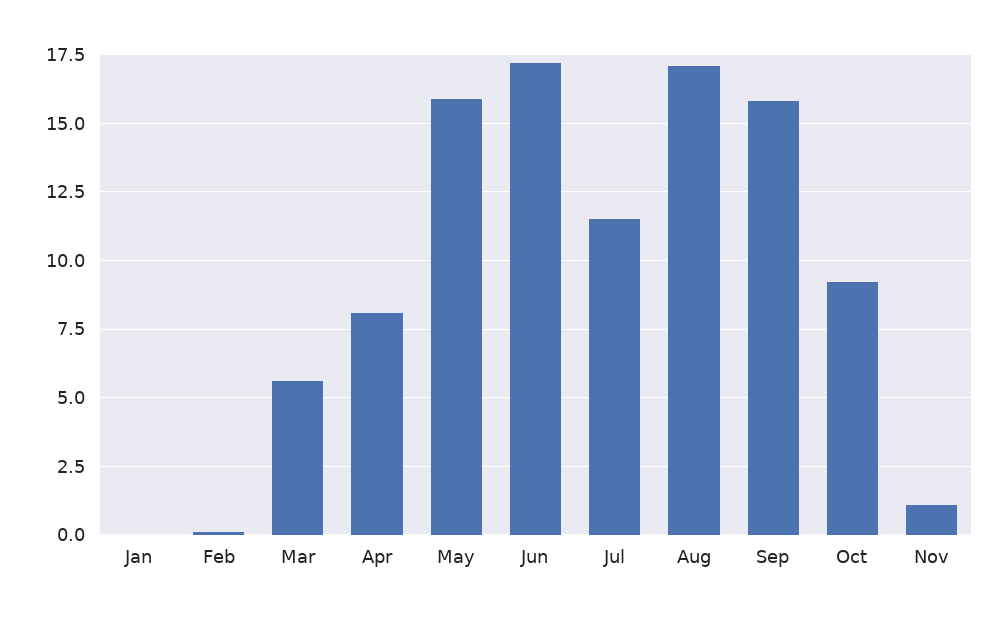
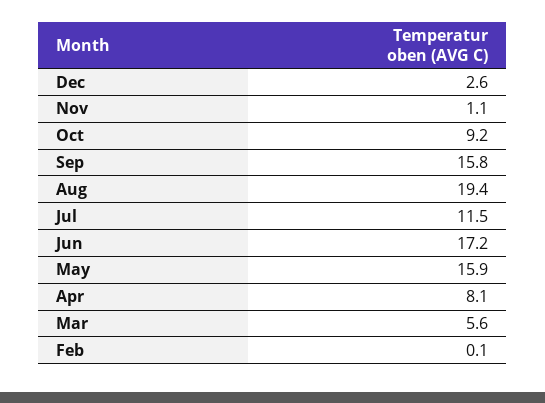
Jan: 0 -> none
Aug: 17 -> 19.4
Dec: none -> 2.6

